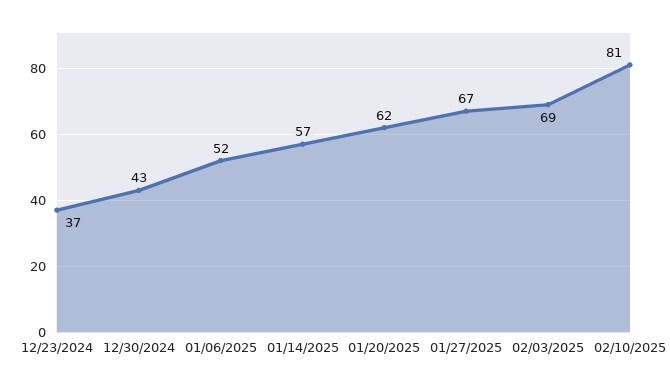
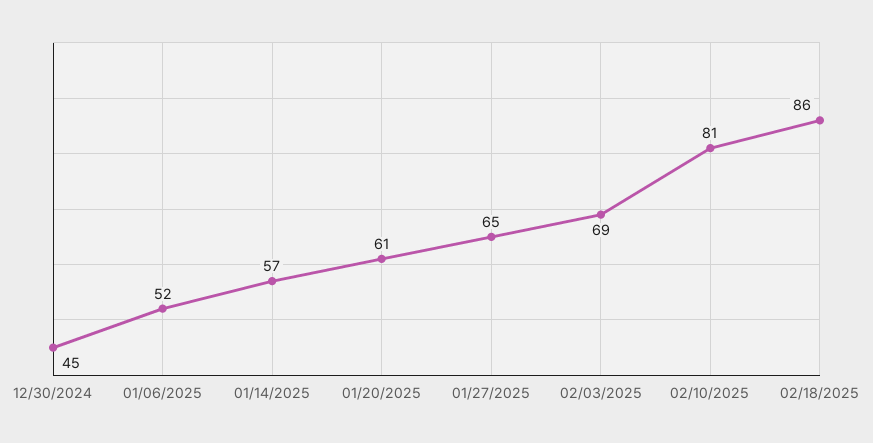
12/23/2024: 37 -> none
12/30/2024: 43 -> 45
01/20/2025: 62 -> 61
01/27/2025: 67 -> 65
02/18/2025: none -> 86

